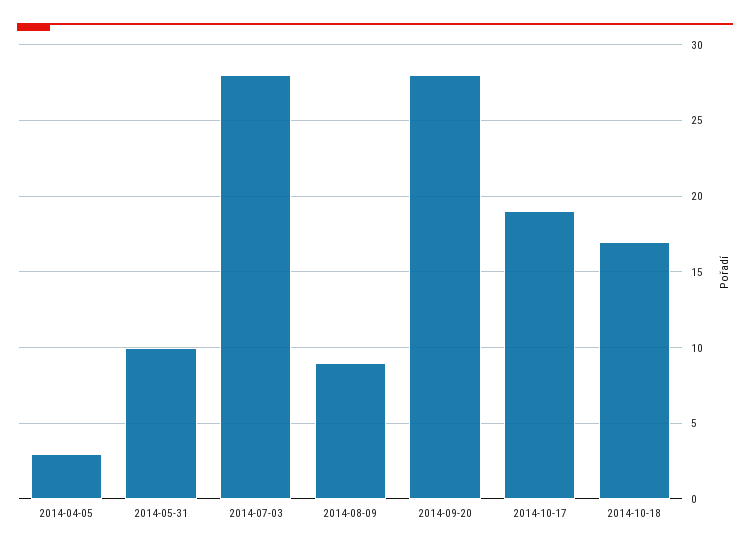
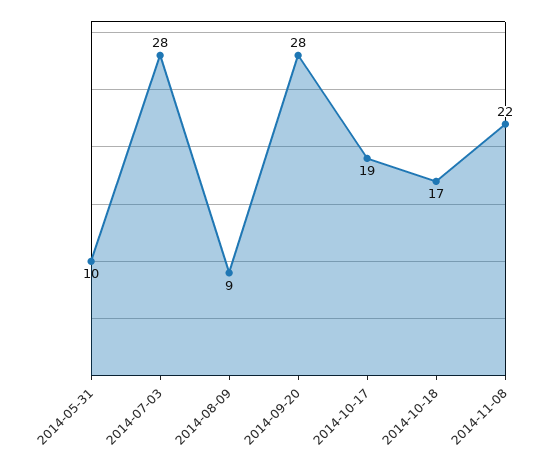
2014-04-05: 3 -> none
2014-11-08: none -> 22

